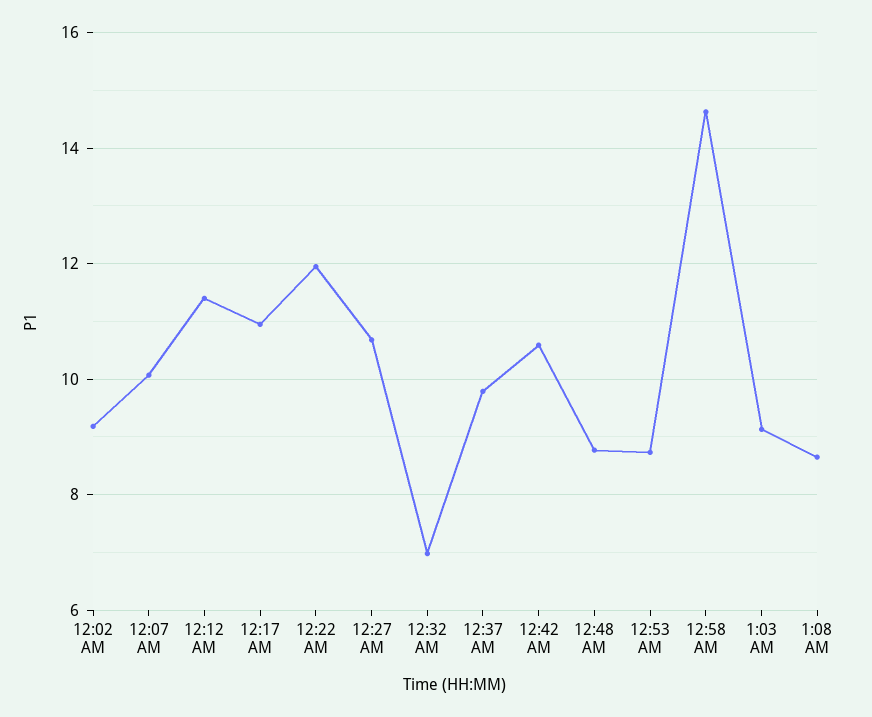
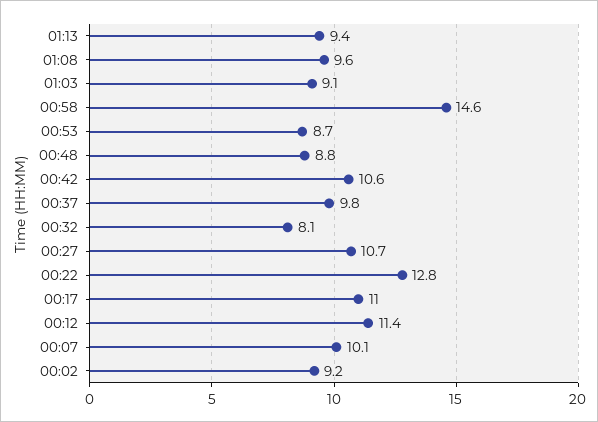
12:22 AM: 12 -> 12.8
12:32 AM: 7 -> 8.1
1:08 AM: 8.6 -> 9.6
01:13: none -> 9.4

